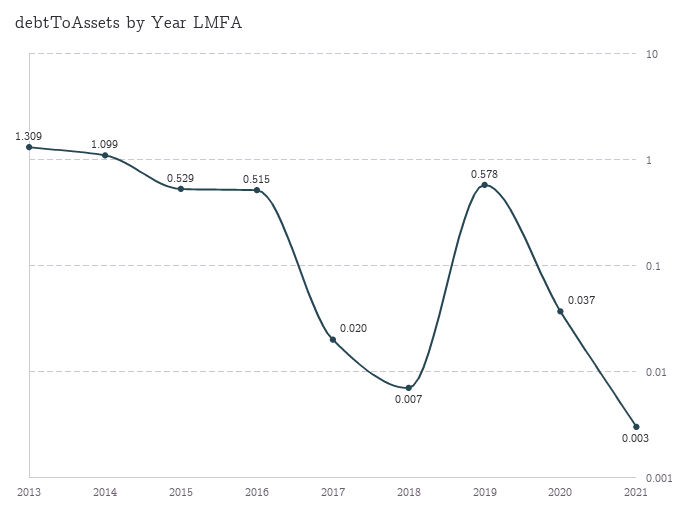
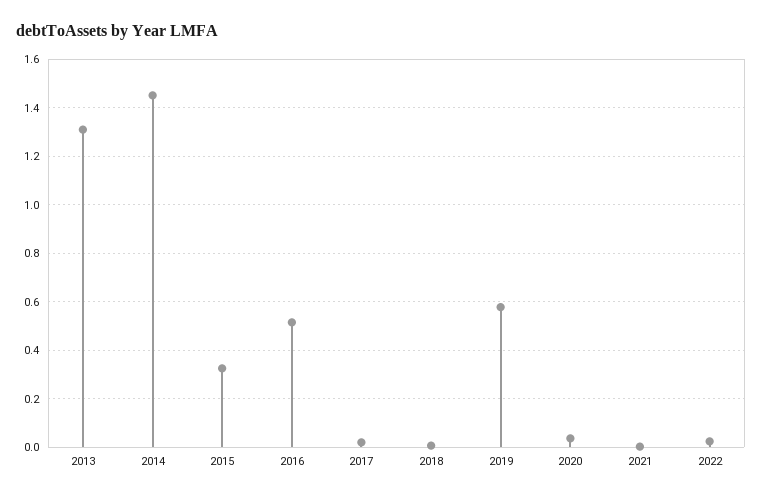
2014: 1.099 -> 1.45
2015: 0.529 -> 0.325
2022: none -> 0.025

